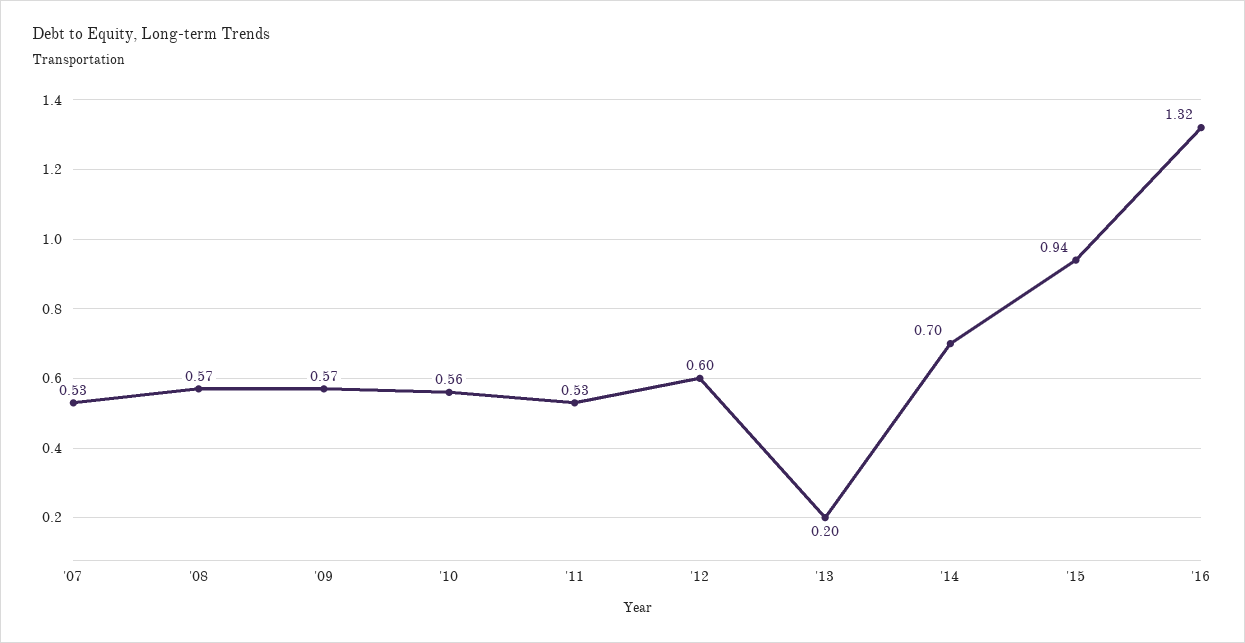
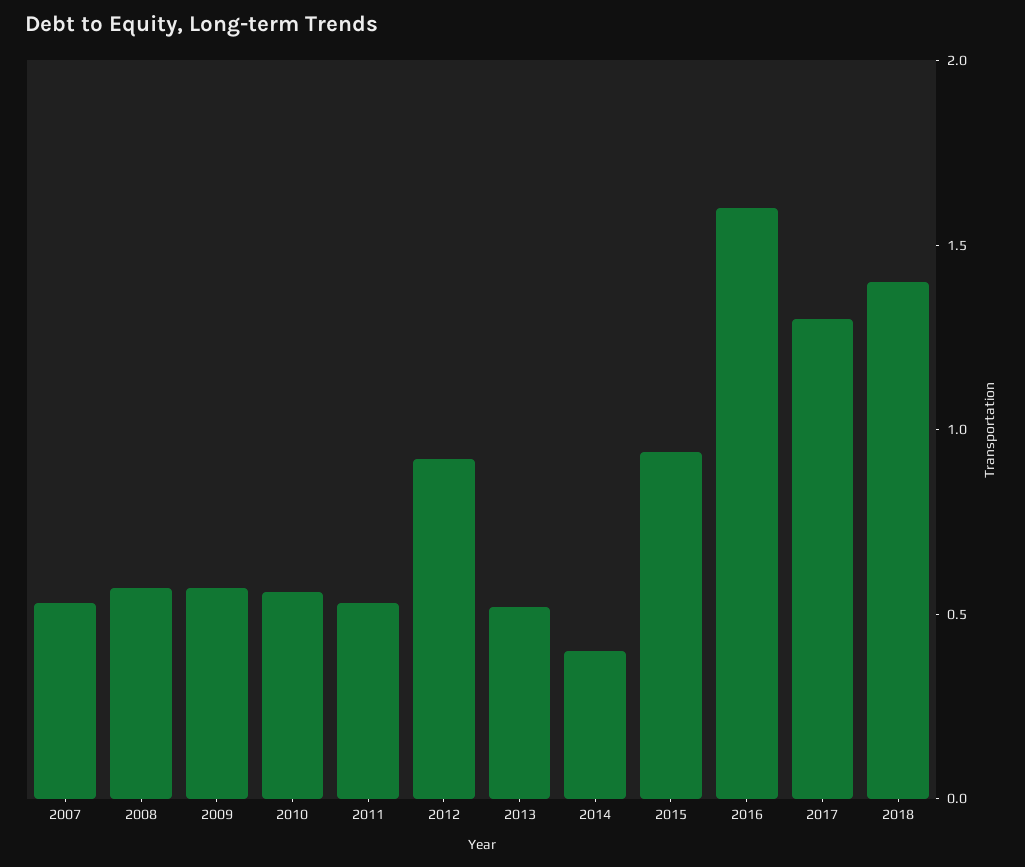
'12: 0.6 -> 0.9
'13: 0.2 -> 0.5
'14: 0.7 -> 0.4
'16: 1.32 -> 1.6
2017: none -> 1.3
2018: none -> 1.4

